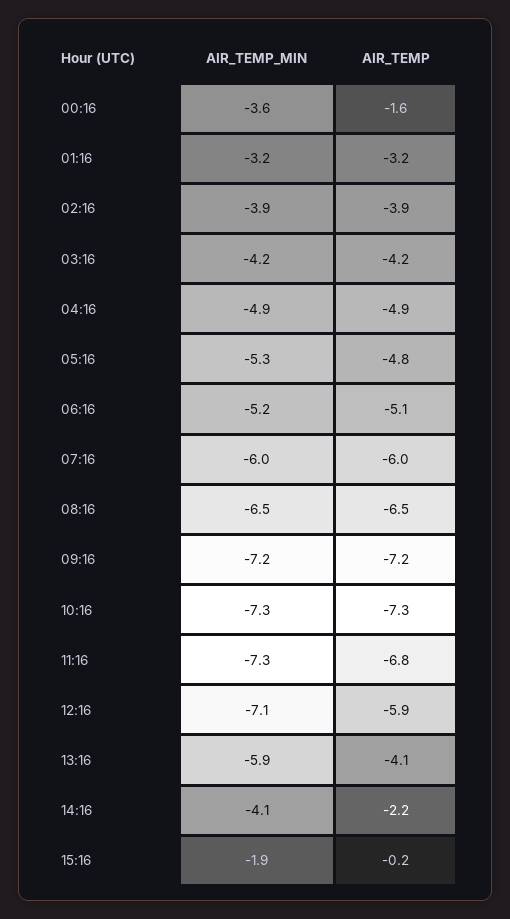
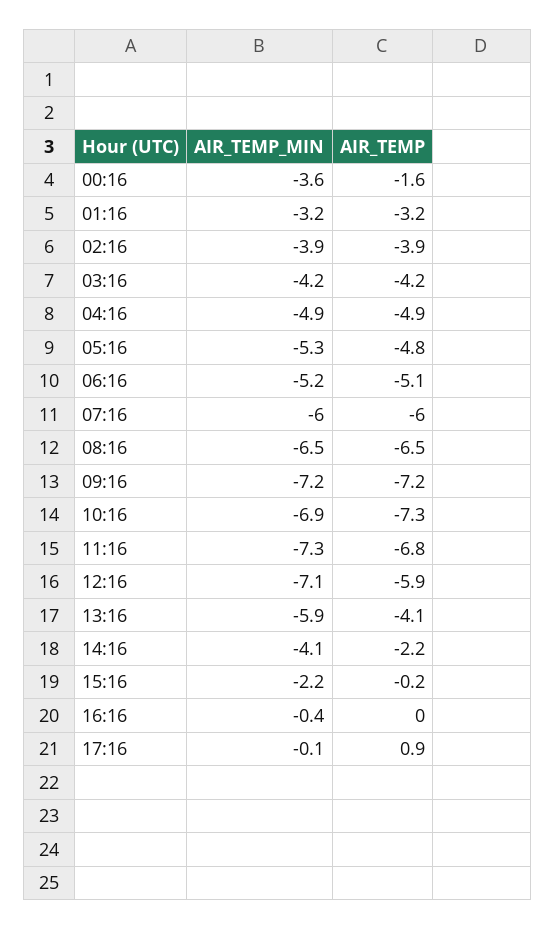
AIR_TEMP_MIN, 10:16: -7.3 -> -6.9
AIR_TEMP_MIN, 15:16: -1.9 -> -2.2
AIR_TEMP_MIN, 16:16: none -> -0.4
AIR_TEMP, 16:16: none -> 0
AIR_TEMP_MIN, 17:16: none -> -0.1
AIR_TEMP, 17:16: none -> 0.9

